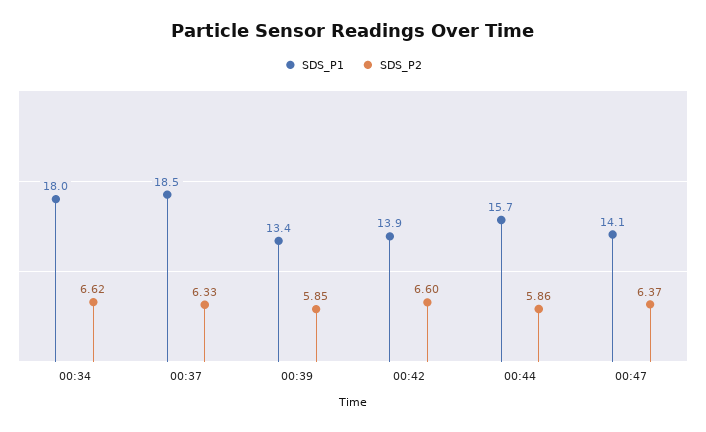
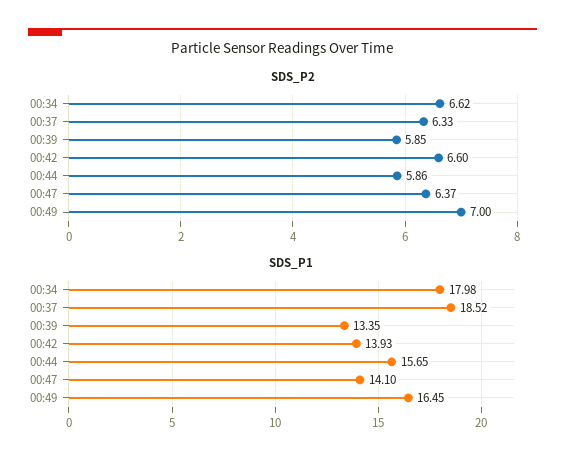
SDS_P2, 00:49: none -> 7
SDS_P1, 00:49: none -> 16.45

